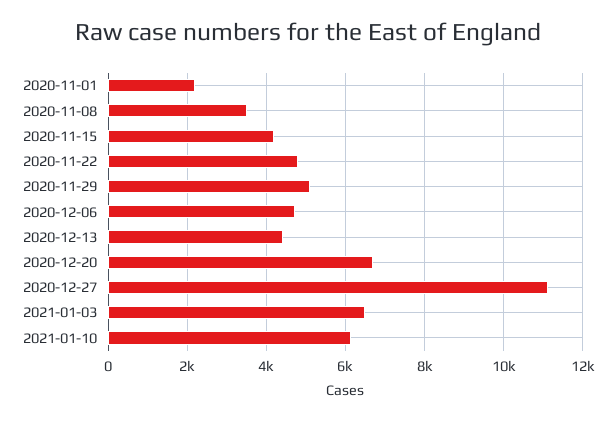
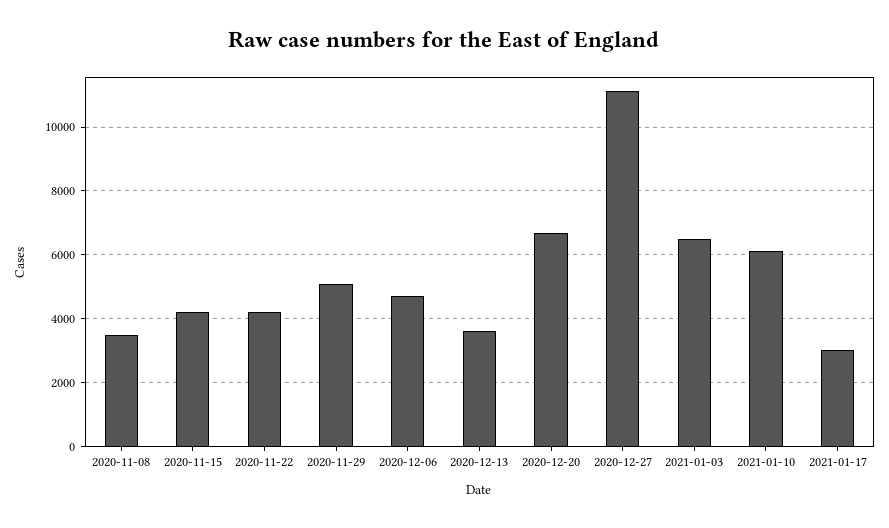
2020-11-01: 2200 -> none
2020-11-22: 4800 -> 4200
2020-12-13: 4400 -> 3600
2021-01-17: none -> 3000

